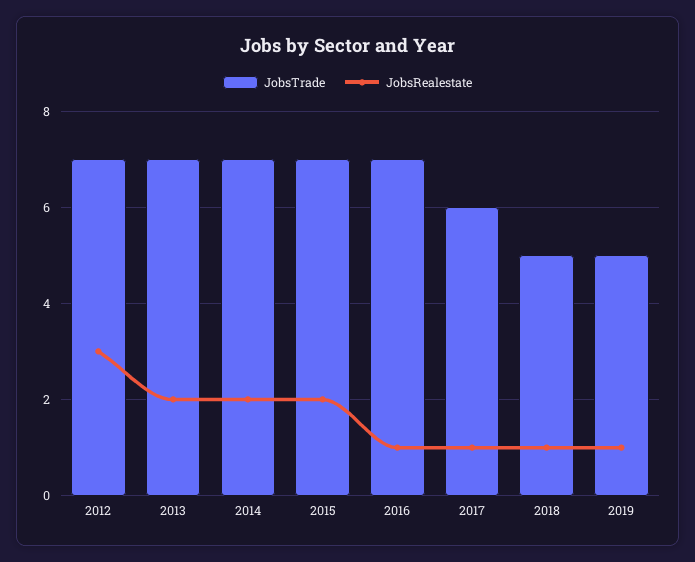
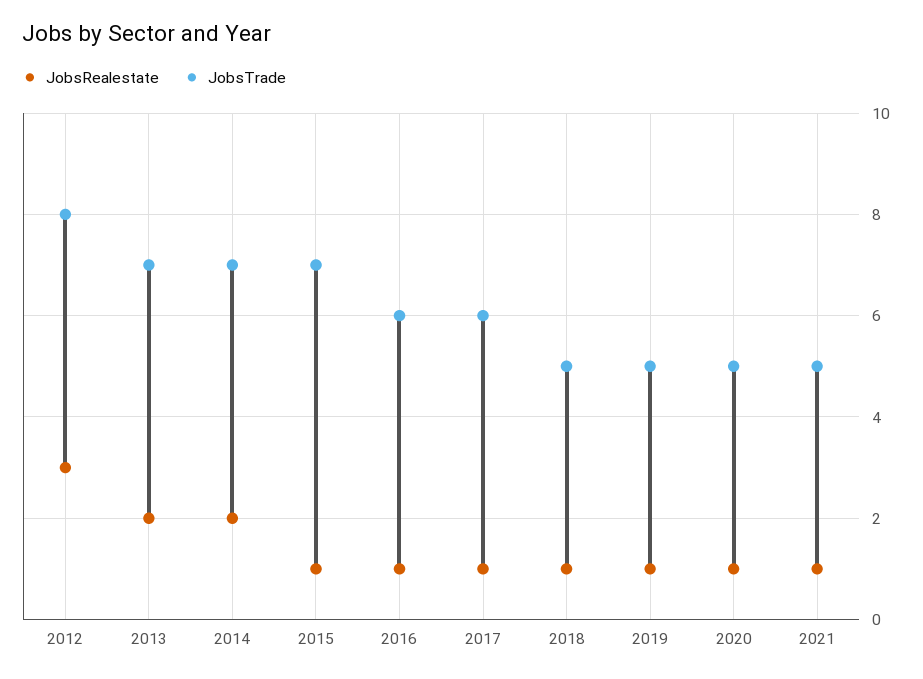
JobsTrade, 2012: 7 -> 8
JobsRealestate, 2015: 2 -> 1
JobsTrade, 2016: 7 -> 6
JobsRealestate, 2020: none -> 1
JobsTrade, 2020: none -> 5
JobsRealestate, 2021: none -> 1
JobsTrade, 2021: none -> 5

